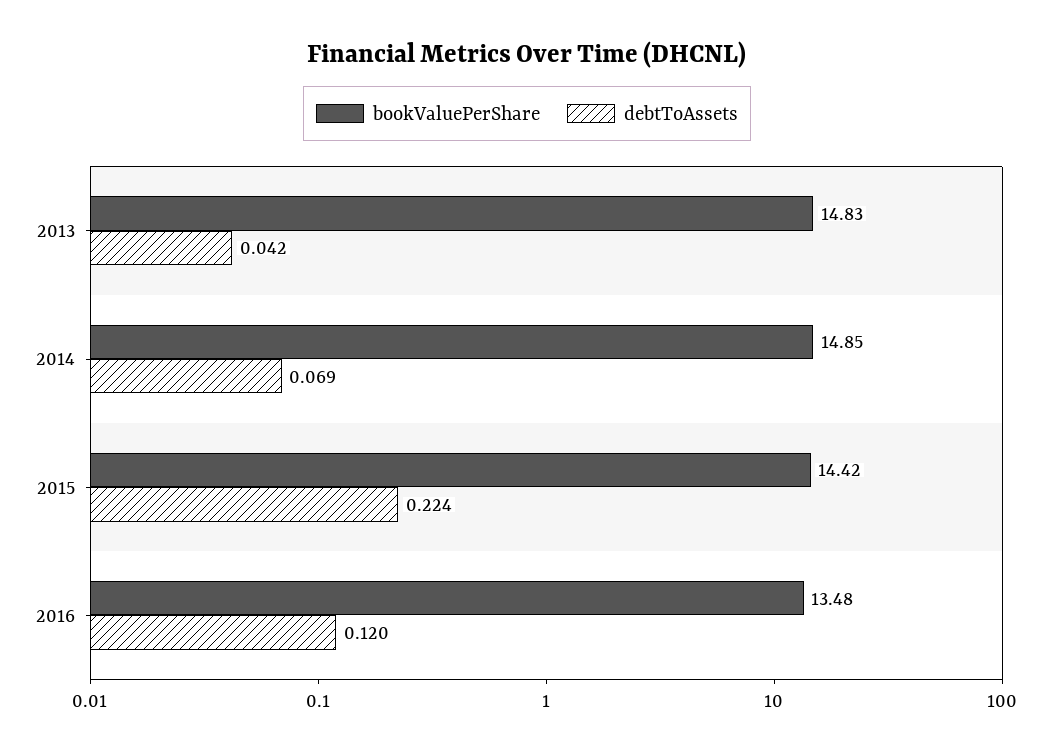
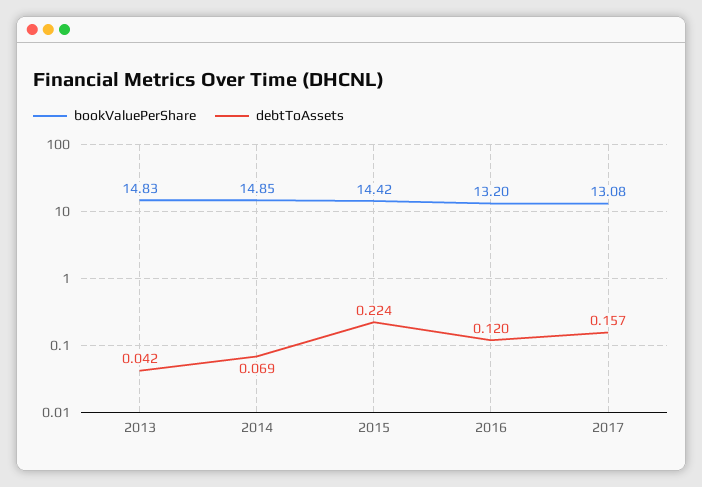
bookValuePerShare, 2016: 13.48 -> 13.2
bookValuePerShare, 2017: none -> 13.08
debtToAssets, 2017: none -> 0.157

